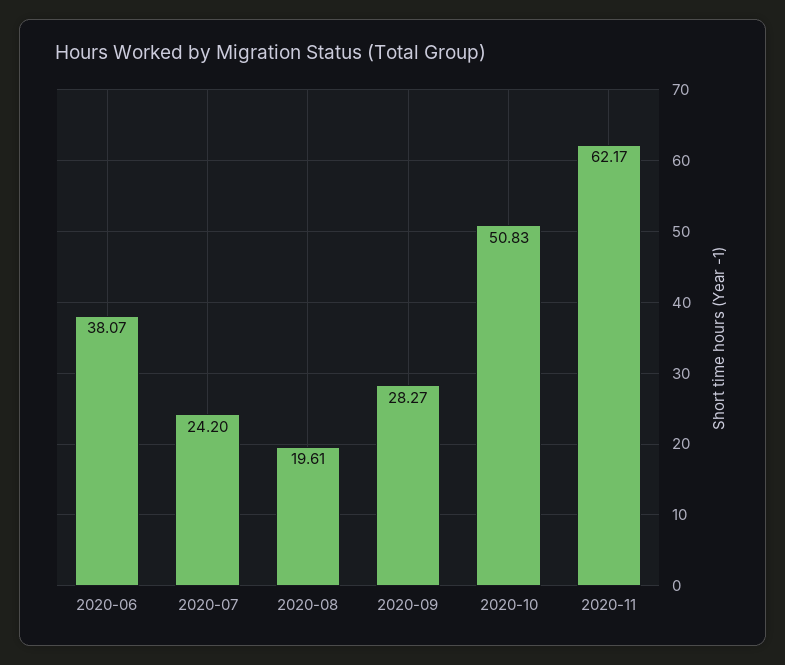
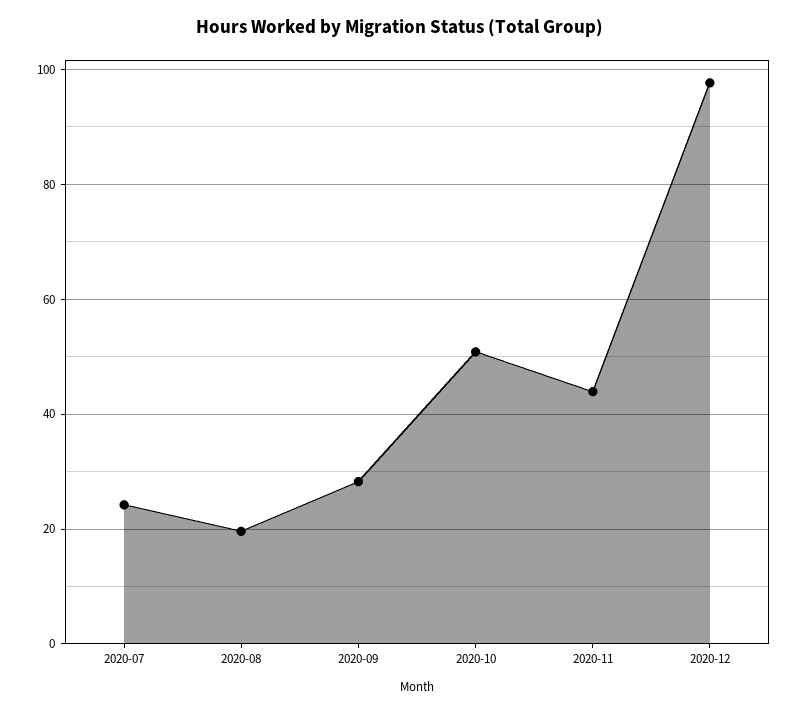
2020-06: 38.07 -> none
2020-11: 62.17 -> 44
2020-12: none -> 98

